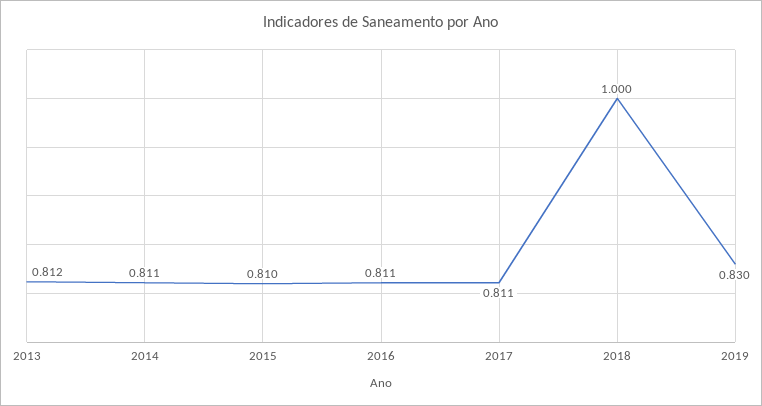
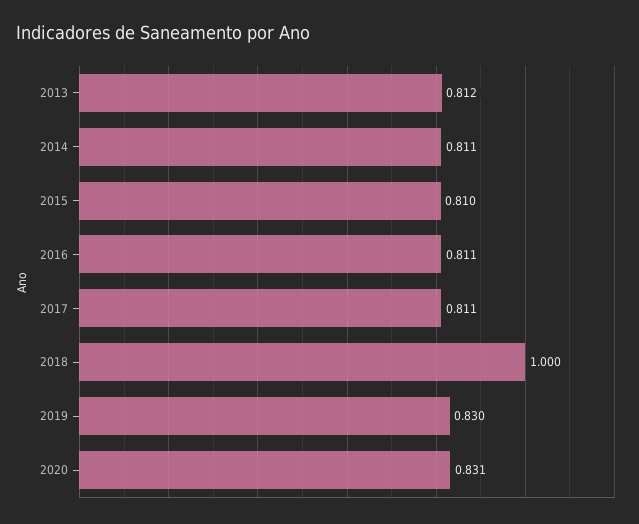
2020: none -> 0.831

